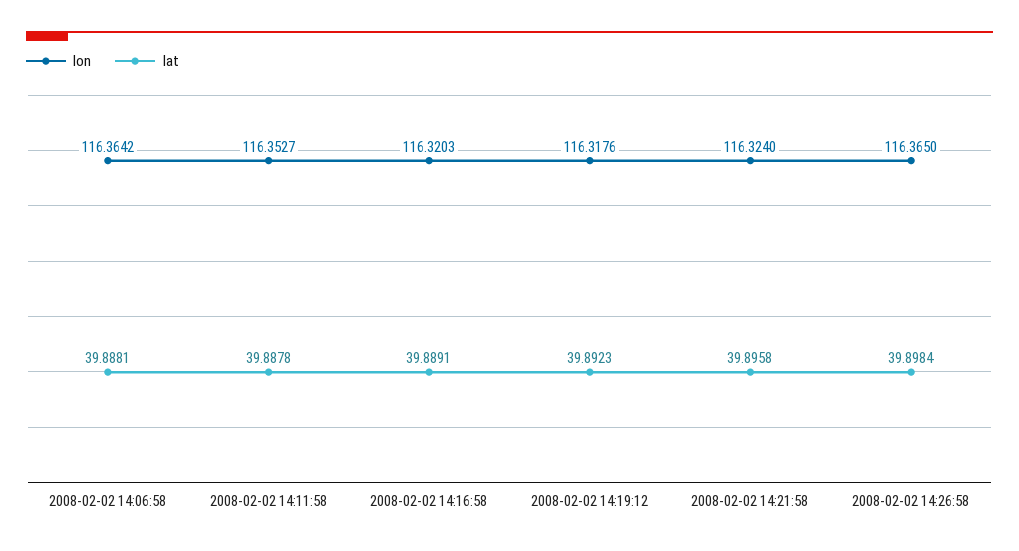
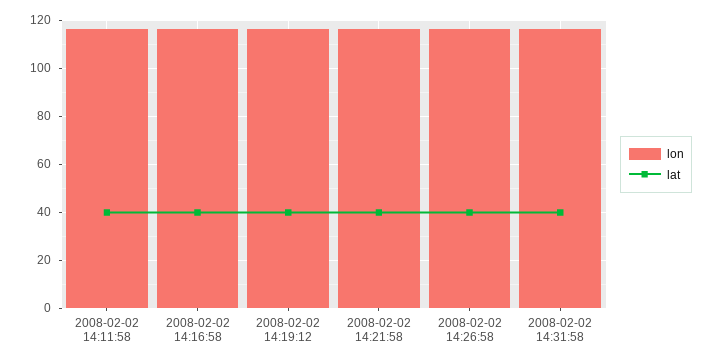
lon, 2008-02-02 14:06:58: 116.3642 -> none
lat, 2008-02-02 14:06:58: 39.8881 -> none
lon, 2008-02-02 14:31:58: none -> 115
lat, 2008-02-02 14:31:58: none -> 40

